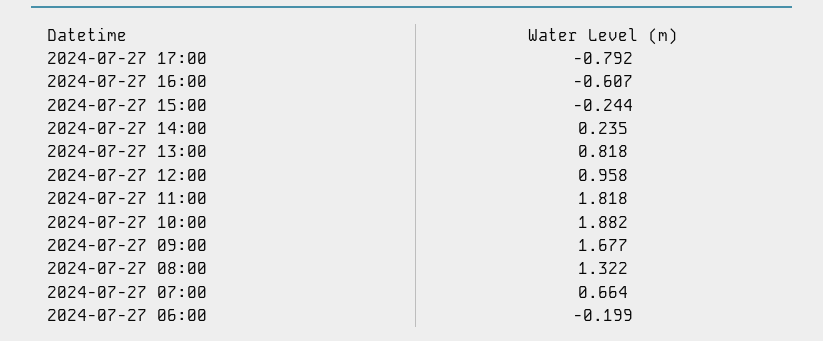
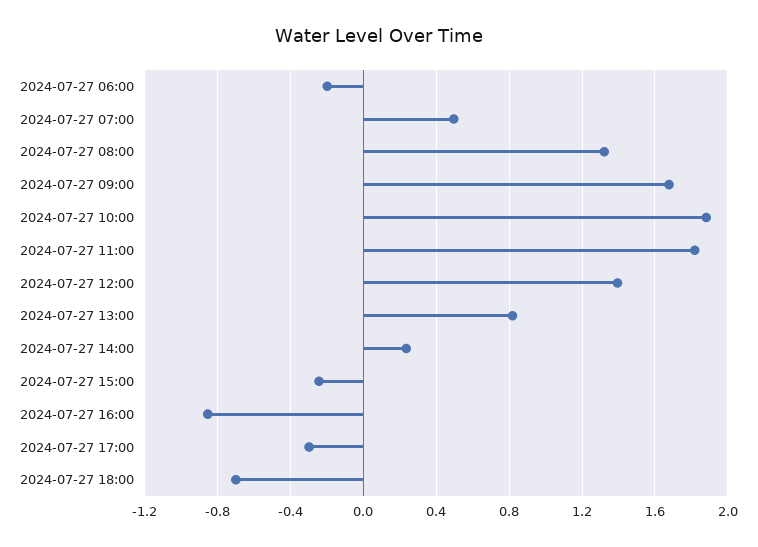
2024-07-27 17:00: -0.792 -> -0.3
2024-07-27 16:00: -0.607 -> -0.85
2024-07-27 12:00: 0.958 -> 1.4
2024-07-27 07:00: 0.664 -> 0.5
2024-07-27 18:00: none -> -0.7

